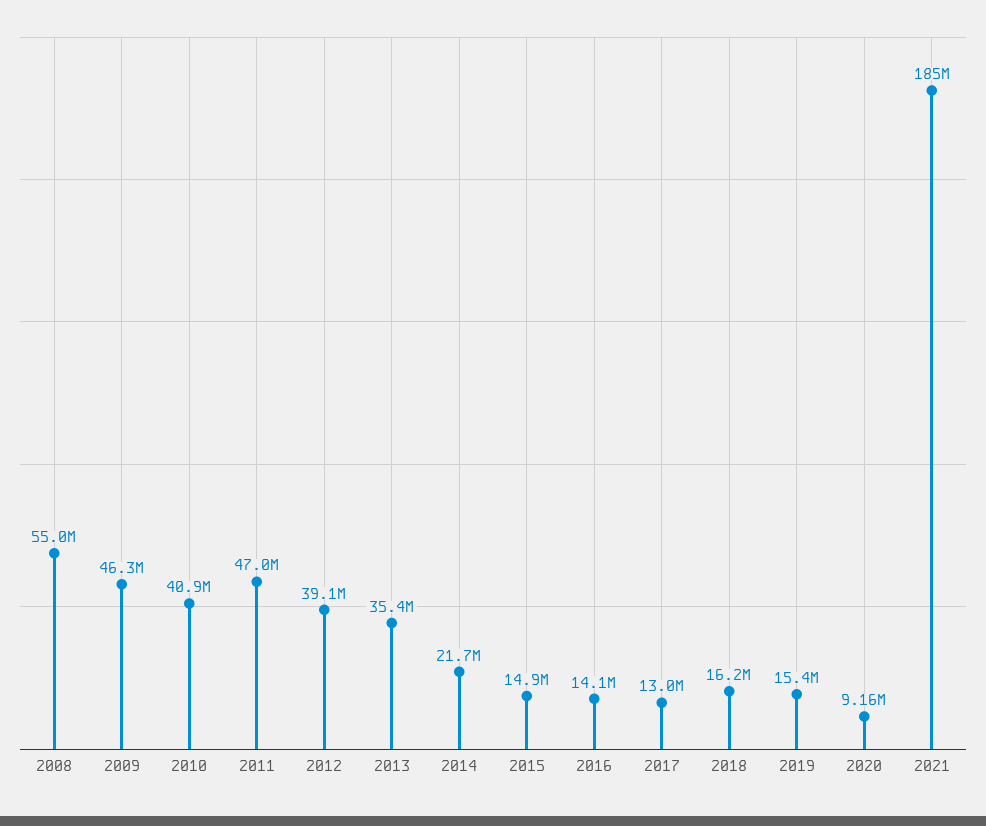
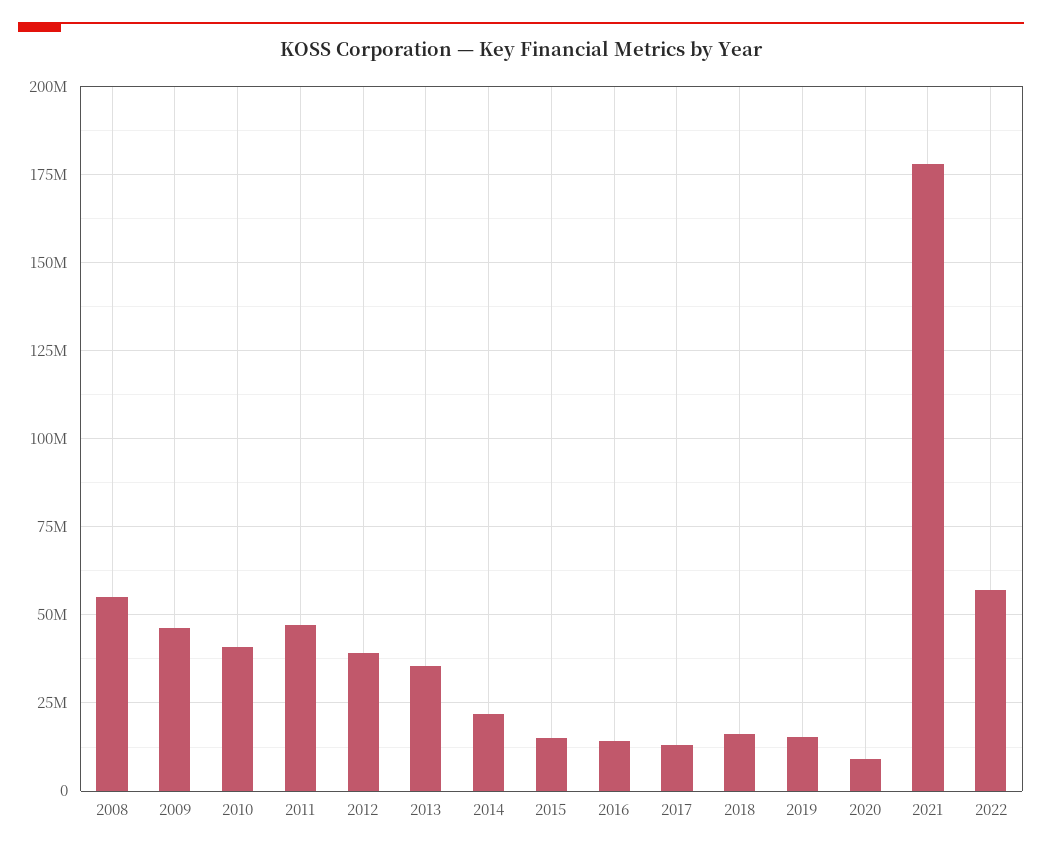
2021: 185000000 -> 177500000
2022: none -> 57500000

